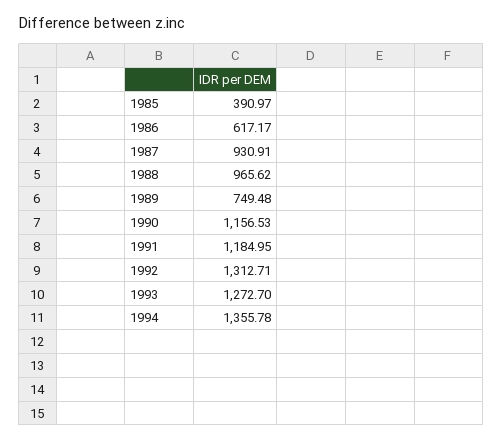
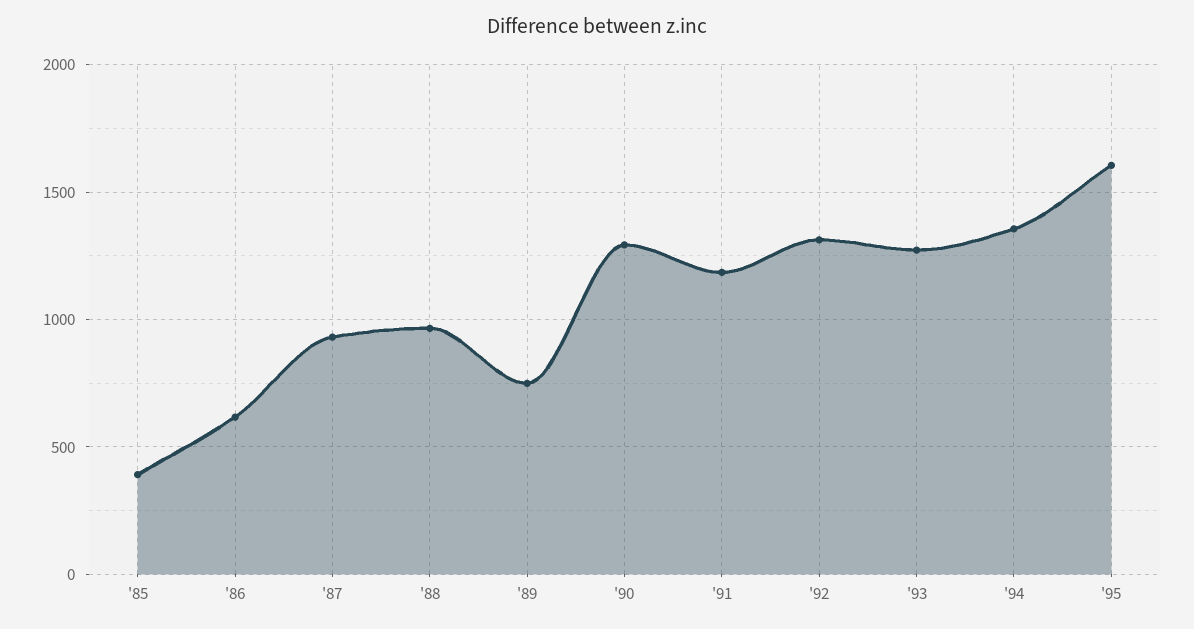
1990: 1156.53 -> 1300
'95: none -> 1600

